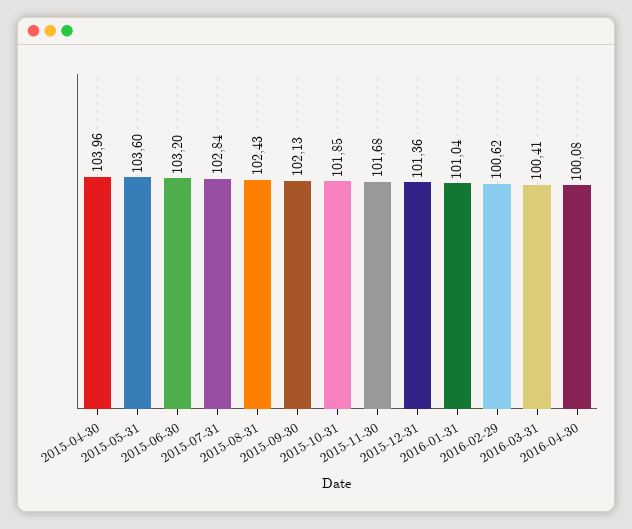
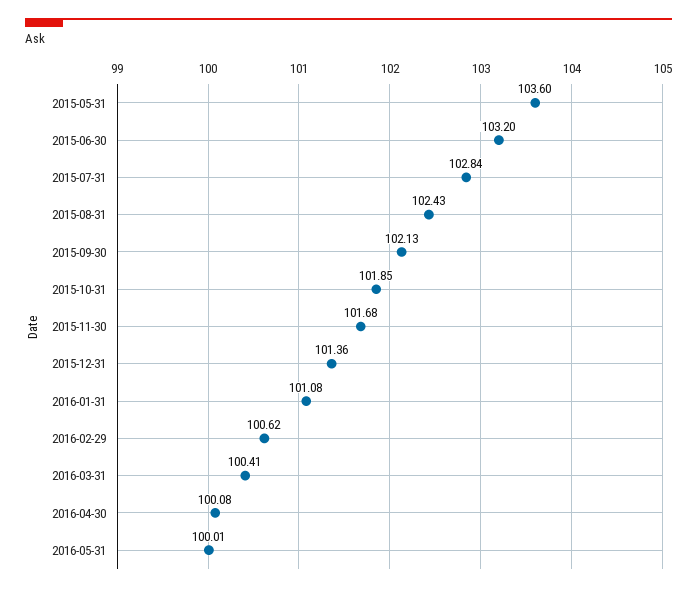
2015-04-30: 103.96 -> none
2016-01-31: 101.04 -> 101.08
2016-05-31: none -> 100.01

